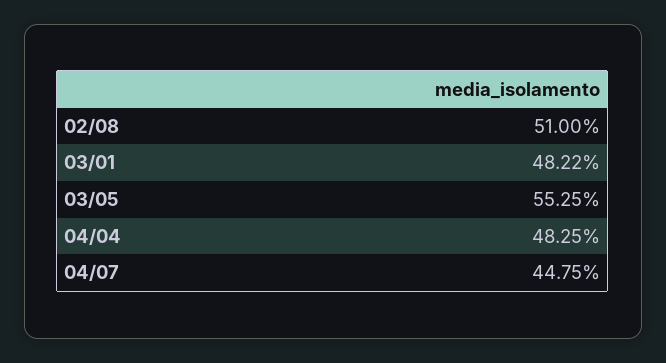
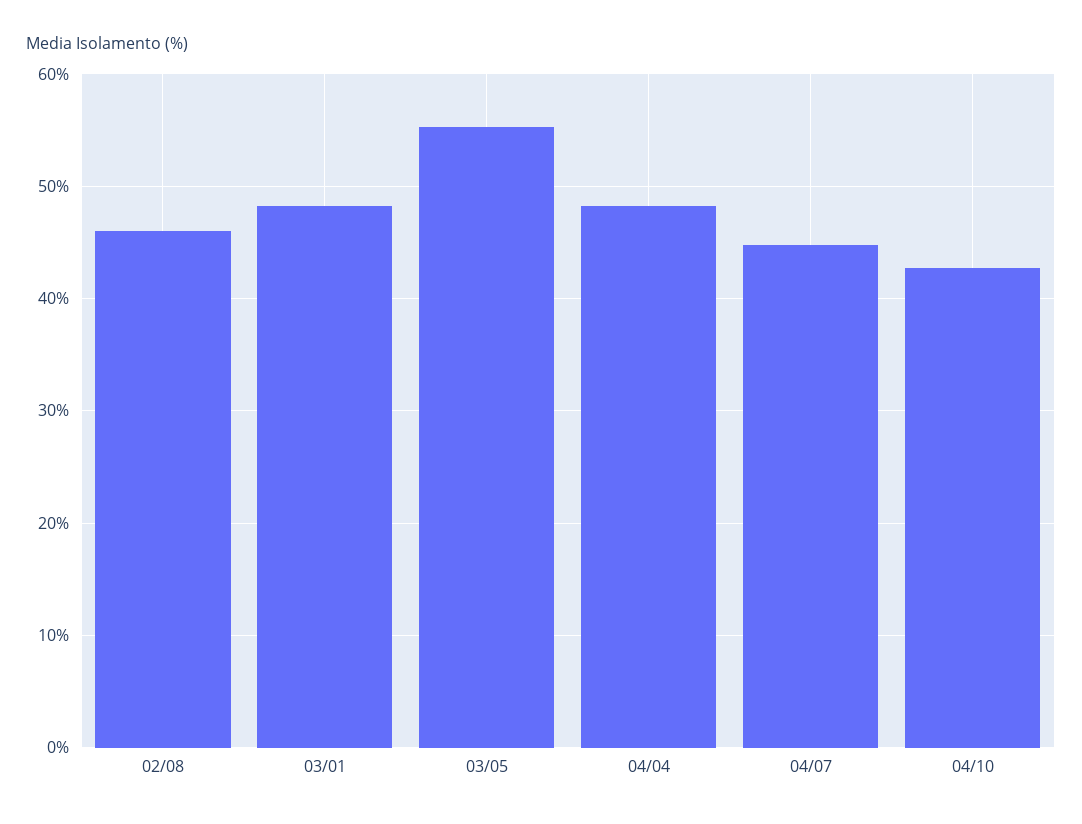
02/08: 51 -> 46
04/10: none -> 43

